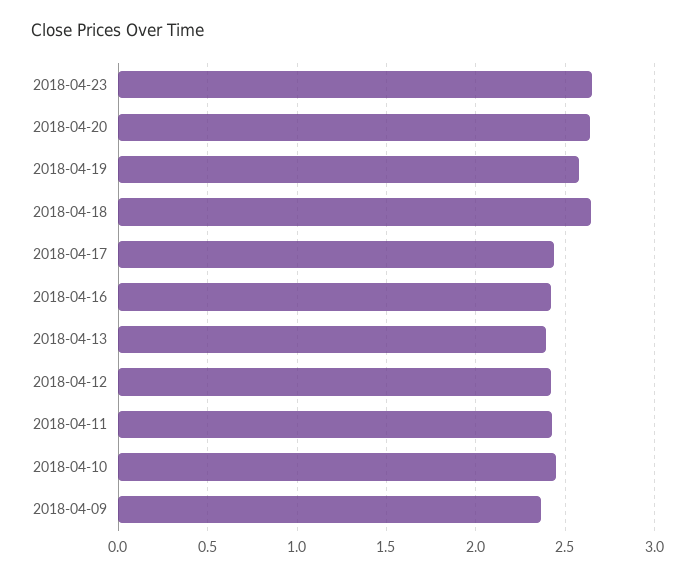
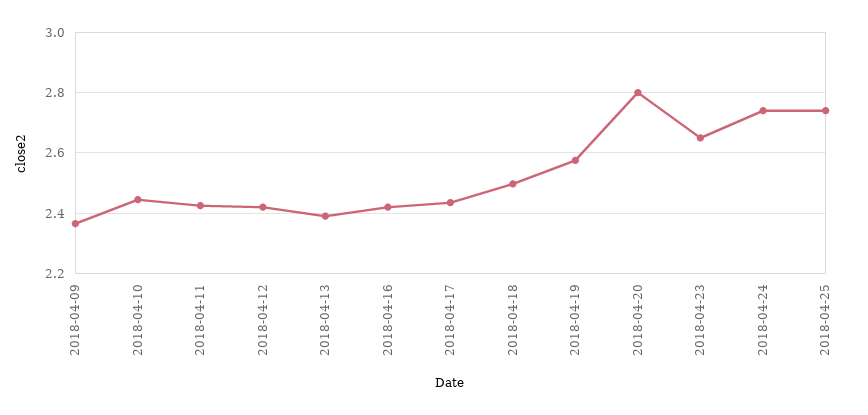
2018-04-20: 2.65 -> 2.8
2018-04-18: 2.65 -> 2.5
2018-04-24: none -> 2.74
2018-04-25: none -> 2.74

